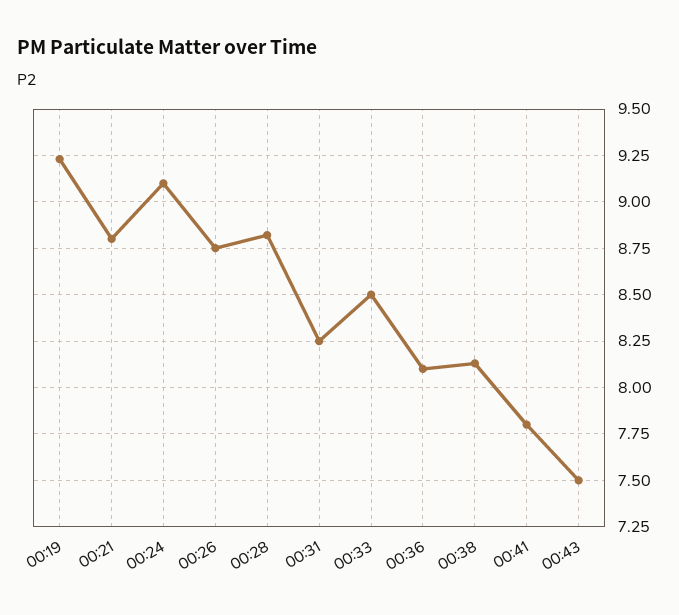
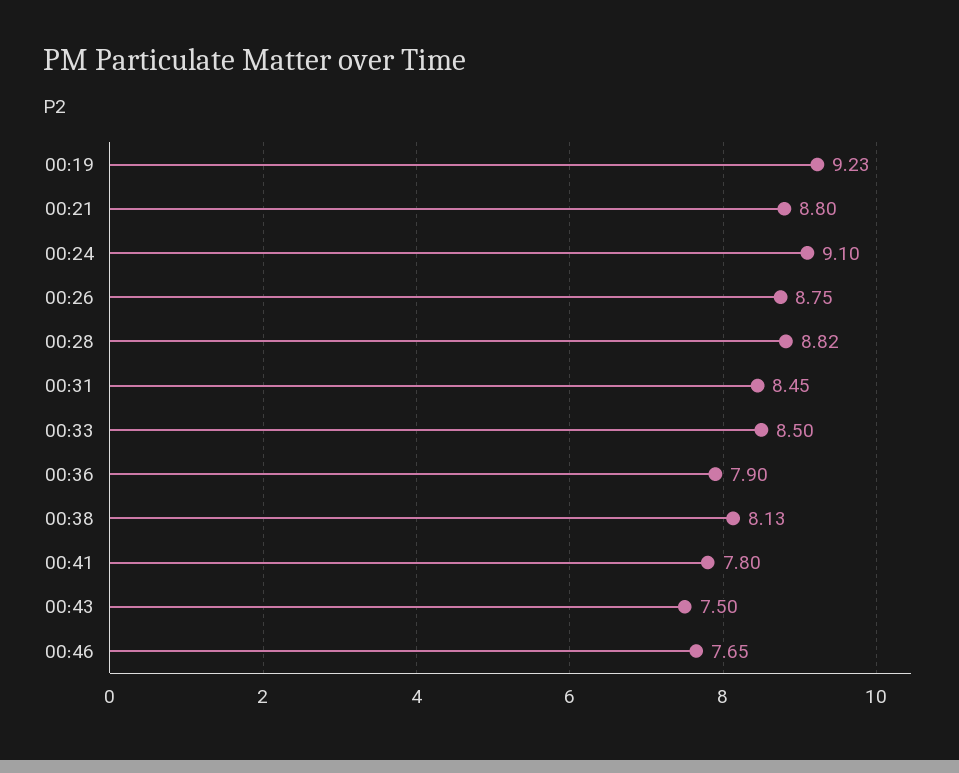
00:31: 8.25 -> 8.45
00:36: 8.1 -> 7.9
00:46: none -> 7.65

